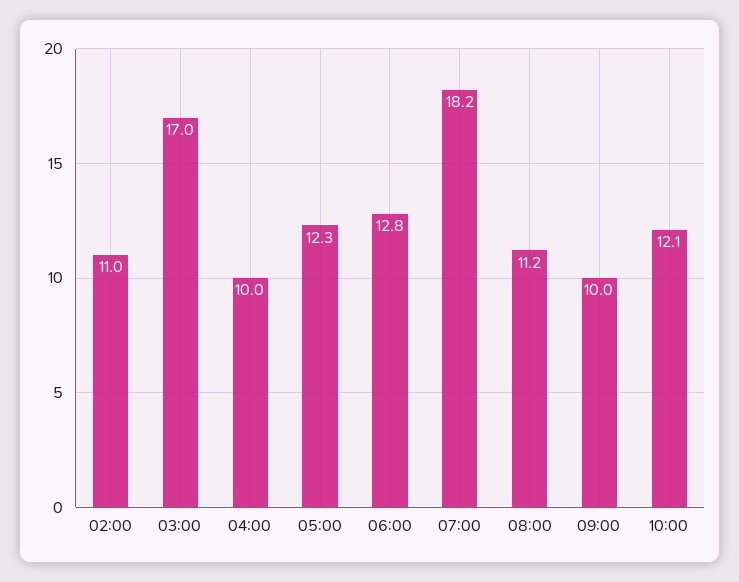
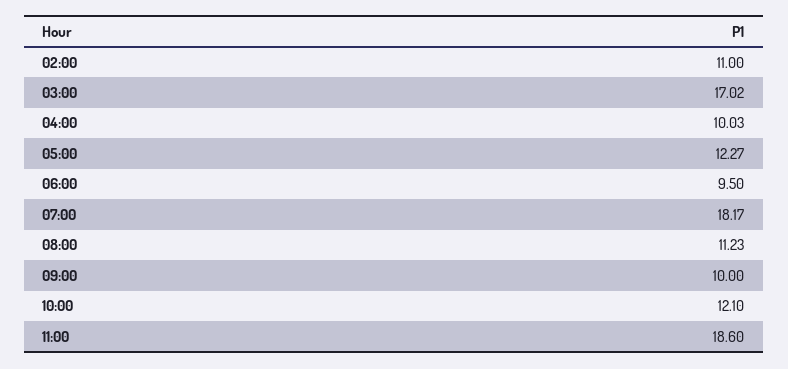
06:00: 12.8 -> 9.5
11:00: none -> 18.6

